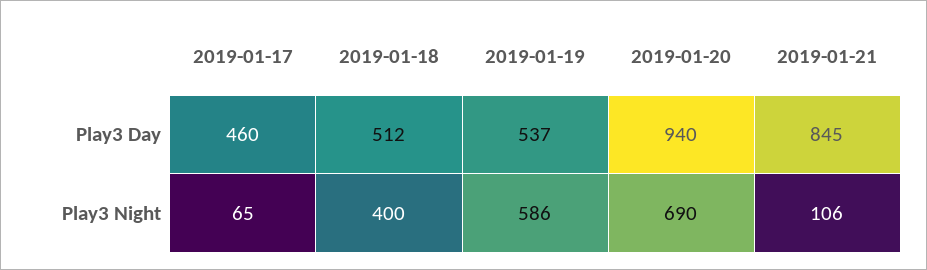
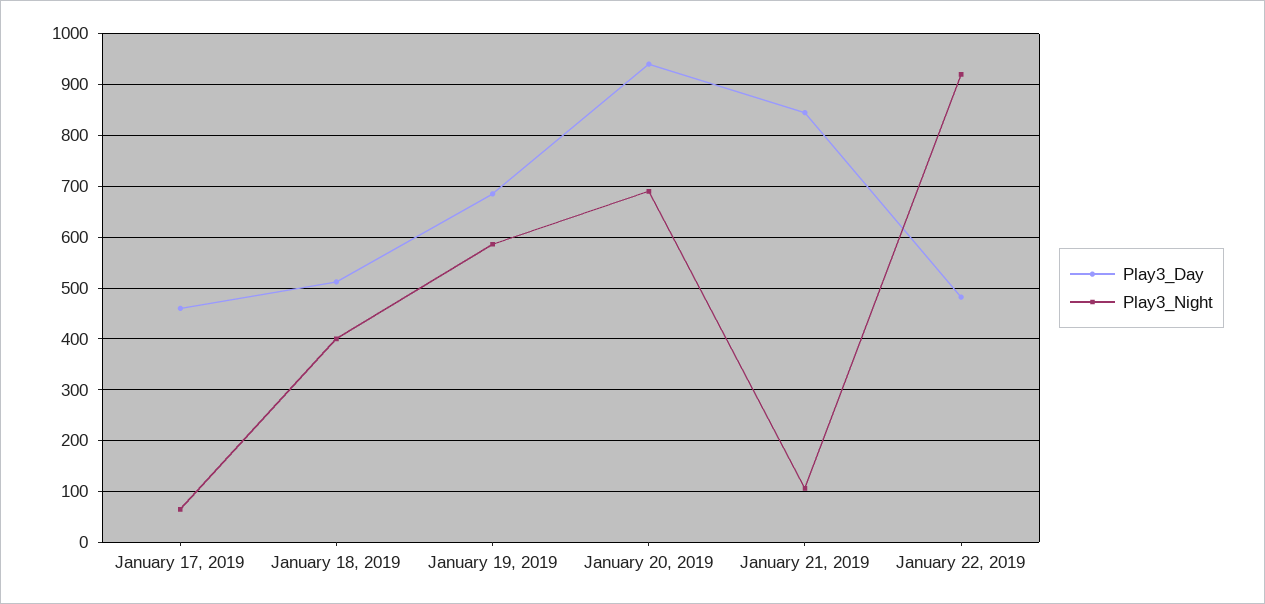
Play3 Day, 2019-01-19: 537 -> 680
Play3 Day, January 22, 2019: none -> 480
Play3 Night, January 22, 2019: none -> 920

